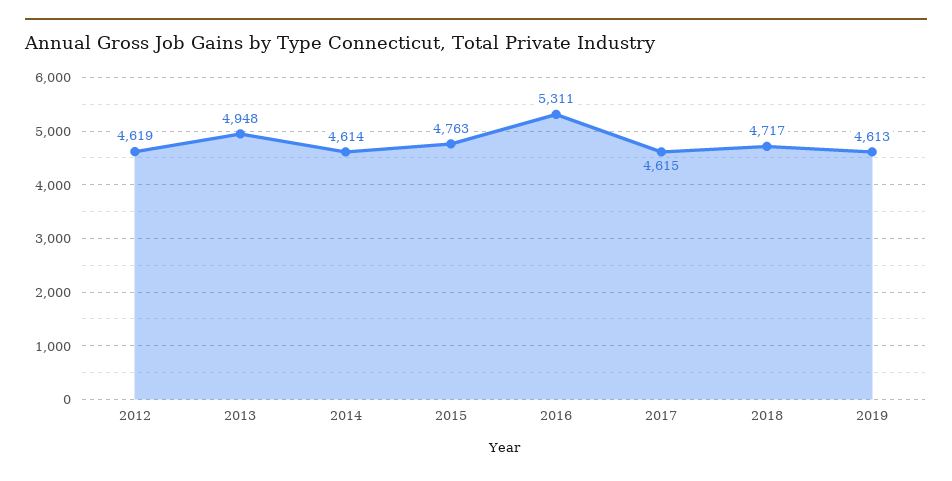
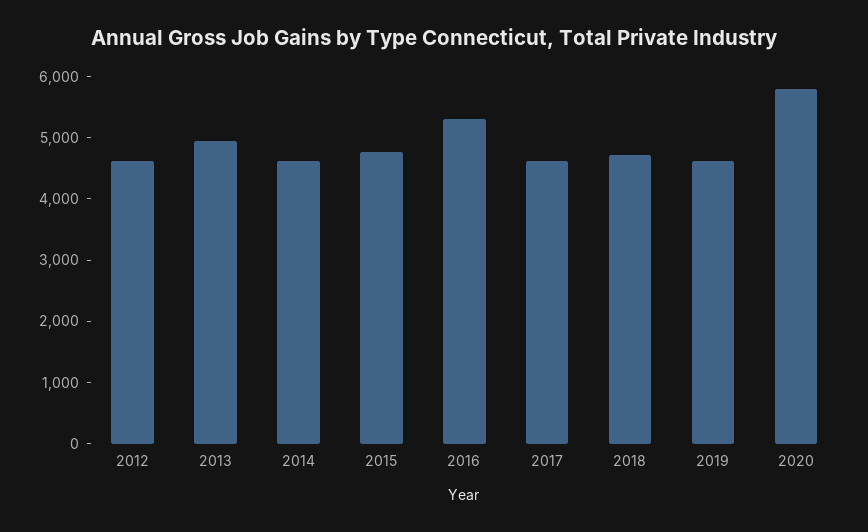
2020: none -> 5800

